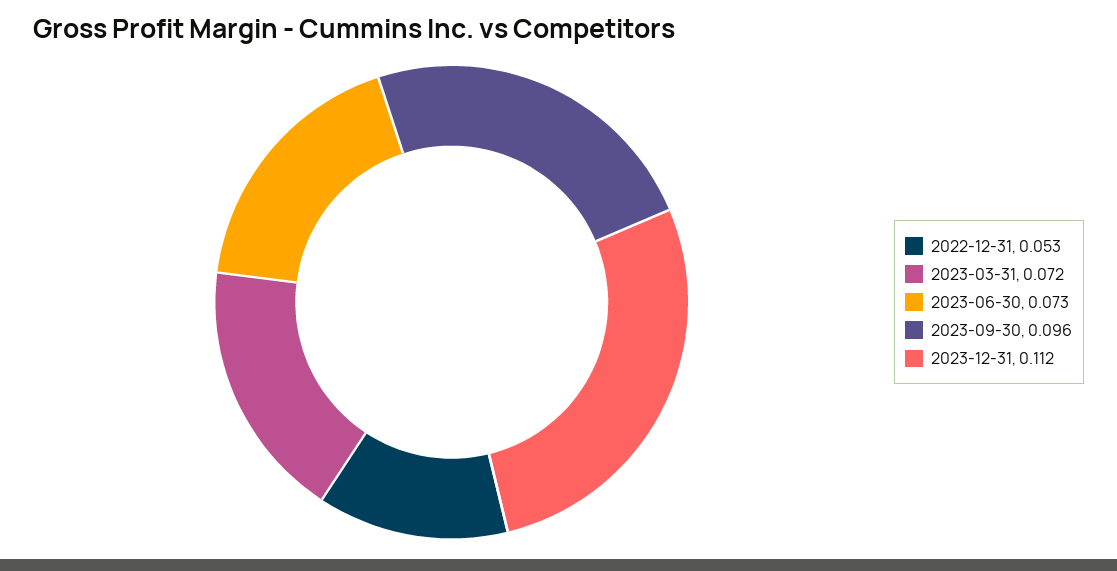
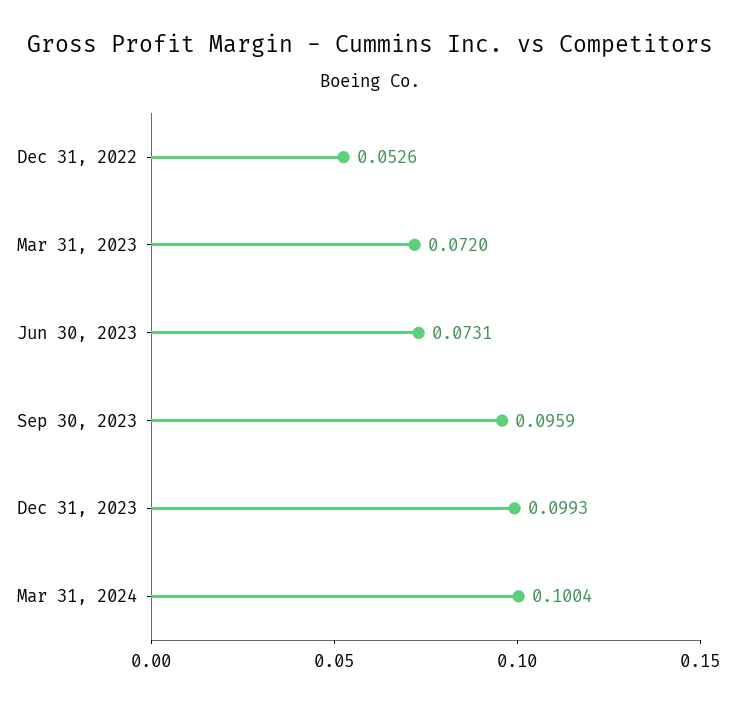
2023-12-31: 0.112 -> 0.0993
Mar 31, 2024: none -> 0.1004

